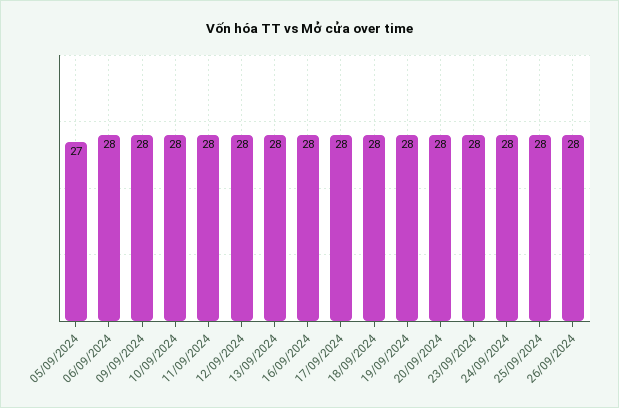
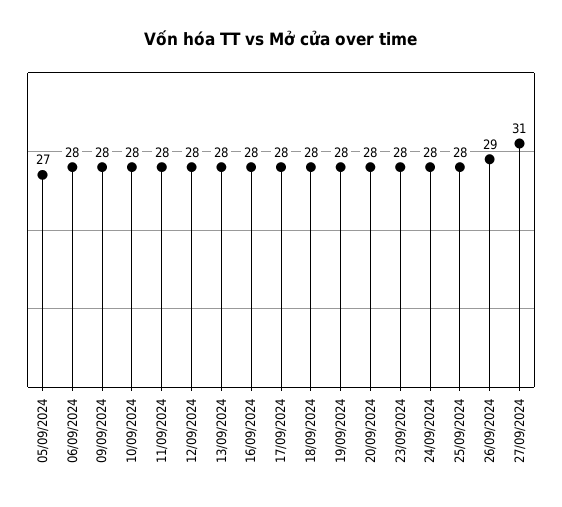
26/09/2024: 28 -> 29
27/09/2024: none -> 31

